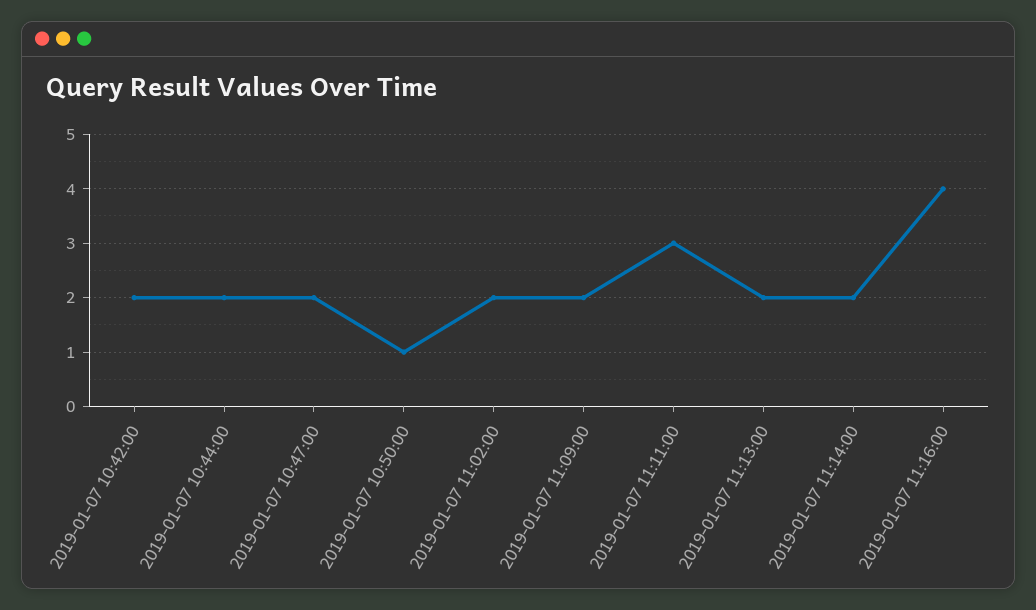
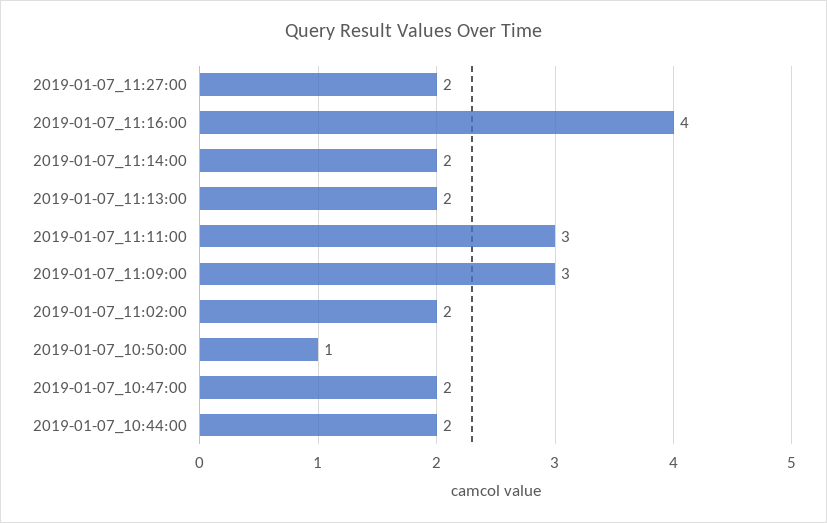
2019-01-07 10:42:00: 2 -> none
2019-01-07 11:09:00: 2 -> 3
2019-01-07_11:27:00: none -> 2

